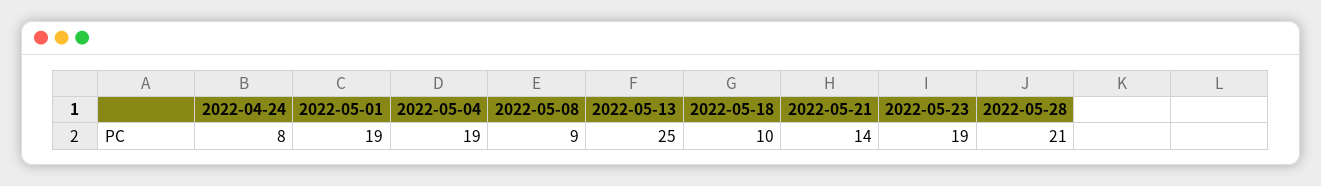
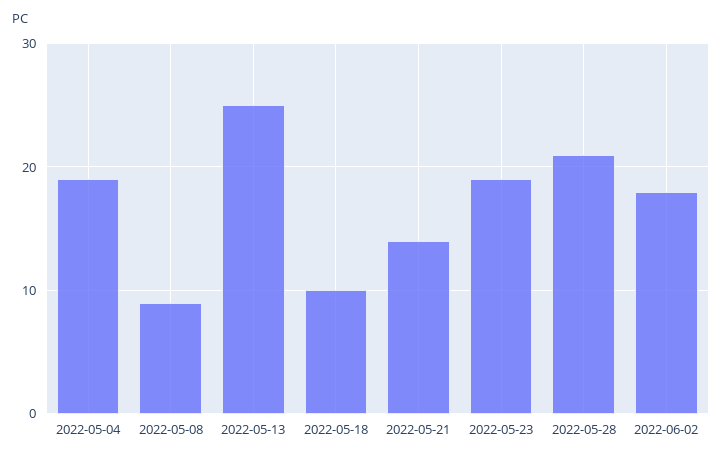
2022-04-24: 8 -> none
2022-05-01: 19 -> none
2022-06-02: none -> 18

